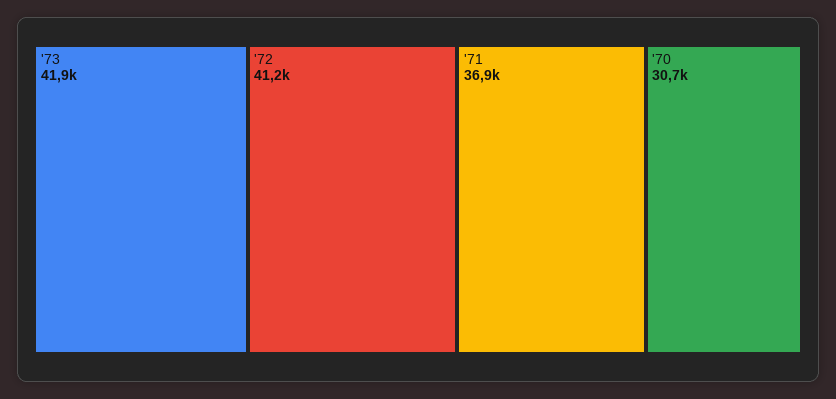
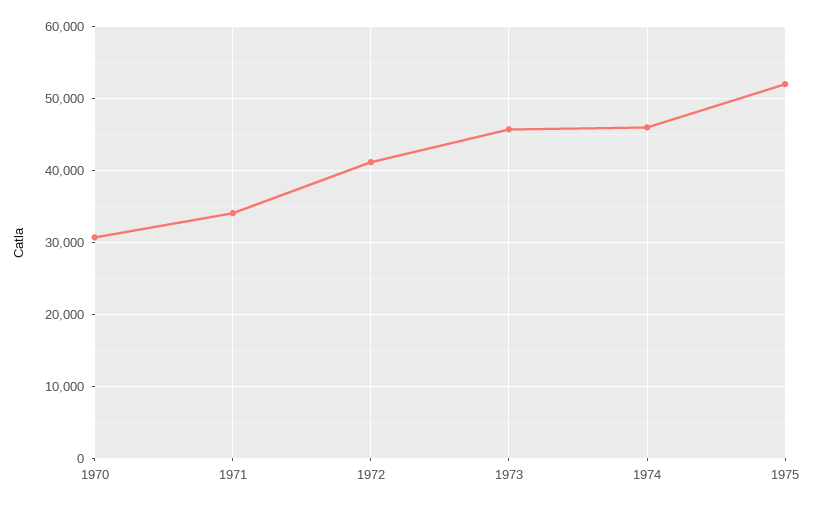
'73: 41900 -> 46000
'71: 36900 -> 34000
1974: none -> 46000
1975: none -> 52000

